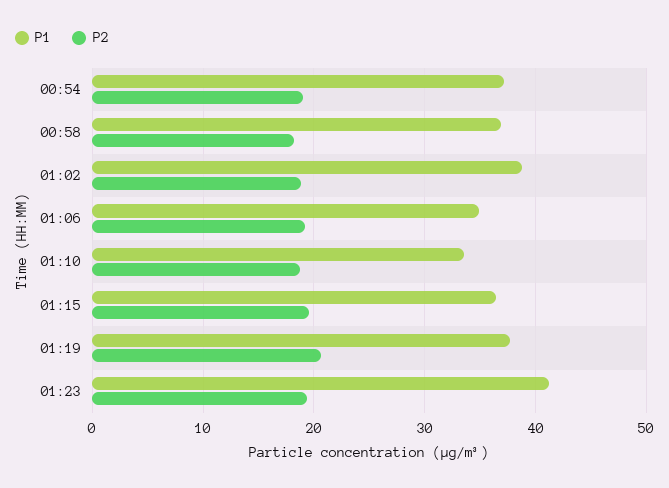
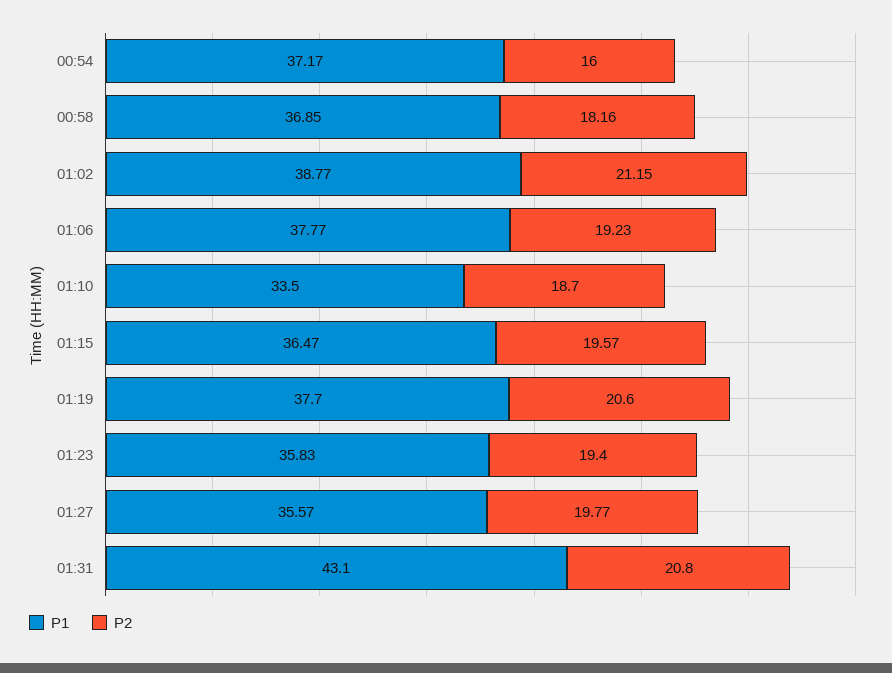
P2, 00:54: 19 -> 16
P2, 01:02: 19 -> 21.15
P1, 01:06: 35 -> 37.77
P1, 01:23: 41 -> 35.83
P1, 01:27: none -> 35.57
P2, 01:27: none -> 19.77
P1, 01:31: none -> 43.1
P2, 01:31: none -> 20.8

